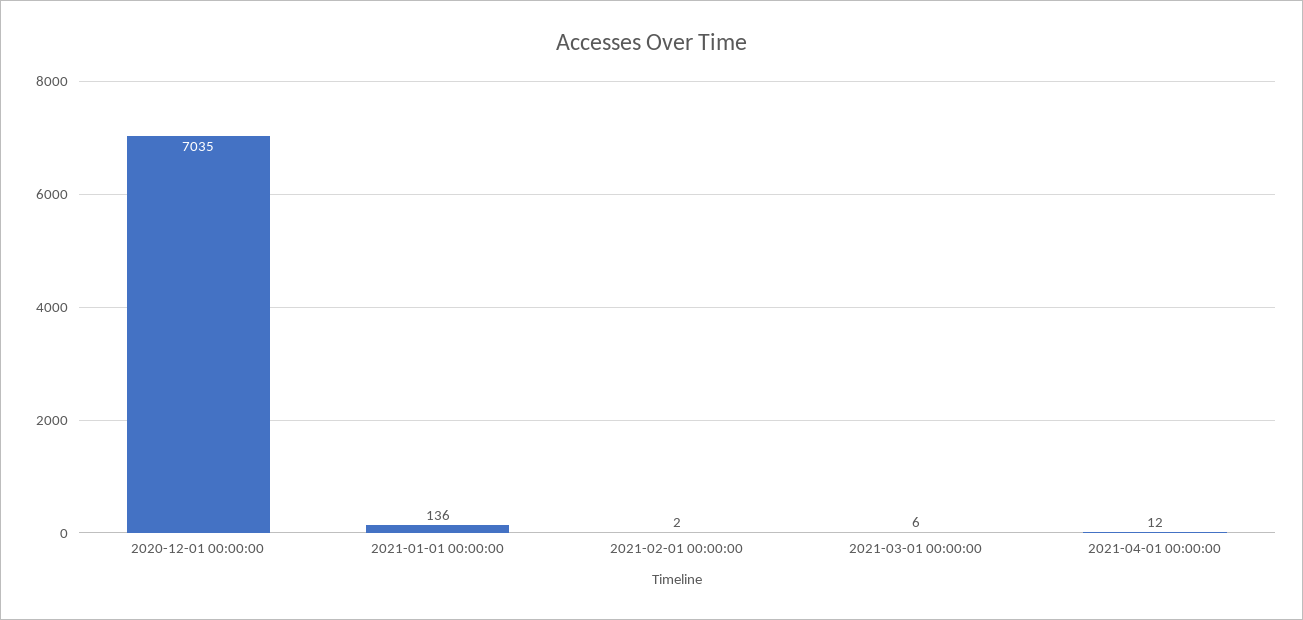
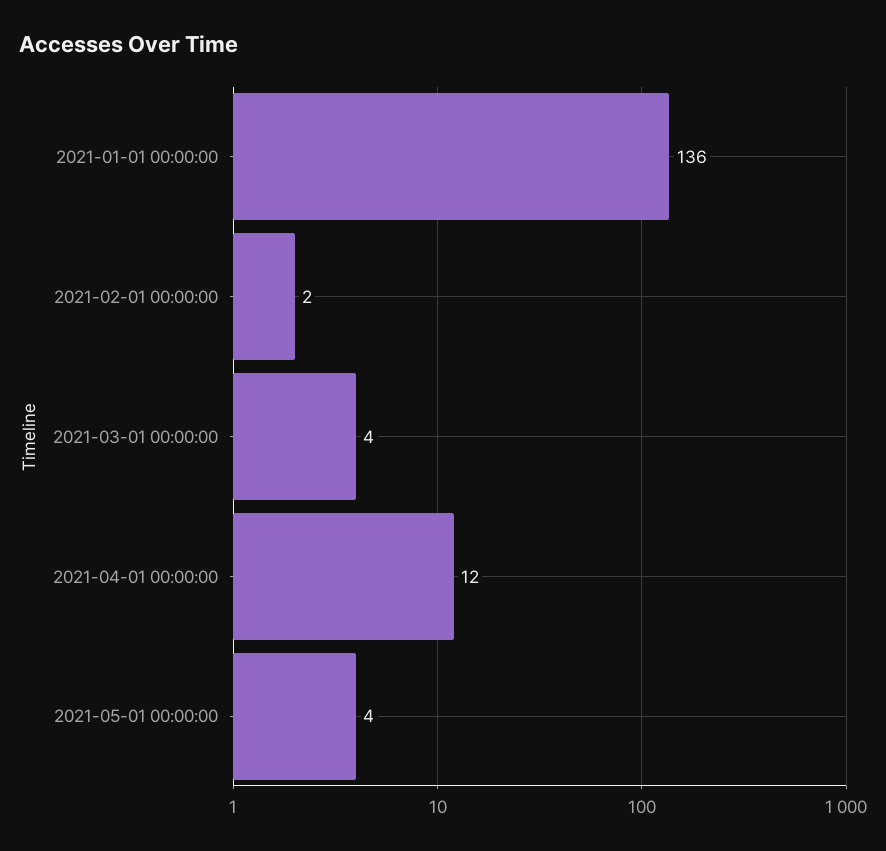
2020-12-01 00:00:00: 7035 -> none
2021-03-01 00:00:00: 6 -> 4
2021-05-01 00:00:00: none -> 4

